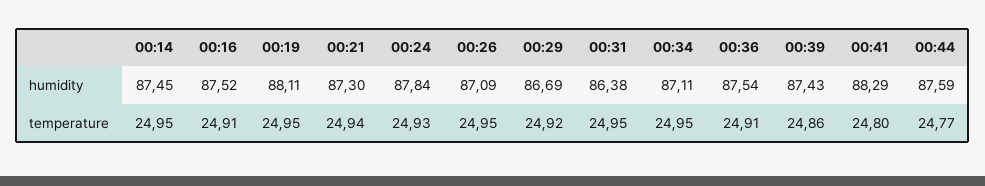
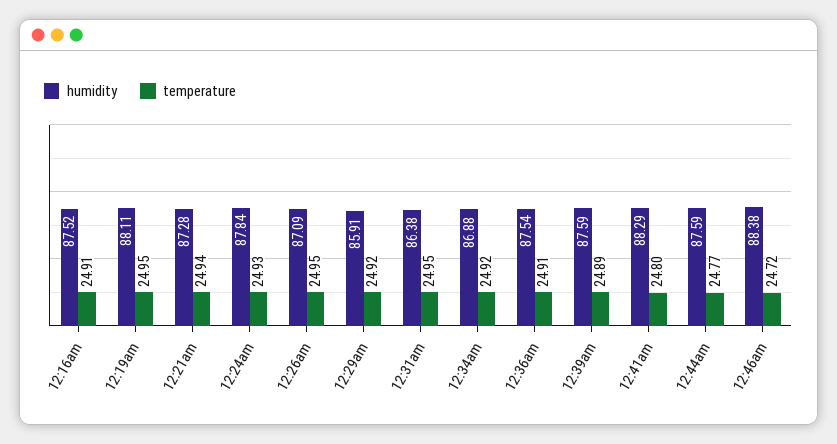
humidity, 00:14: 87.45 -> none
humidity, 00:21: 87.3 -> 87.28
humidity, 00:29: 86.69 -> 85.91
humidity, 00:34: 87.11 -> 86.88
humidity, 00:39: 87.43 -> 87.59
temperature, 00:14: 24.95 -> none
temperature, 00:34: 24.95 -> 24.92
temperature, 00:39: 24.86 -> 24.89
humidity, 12:46am: none -> 88.38
temperature, 12:46am: none -> 24.72

